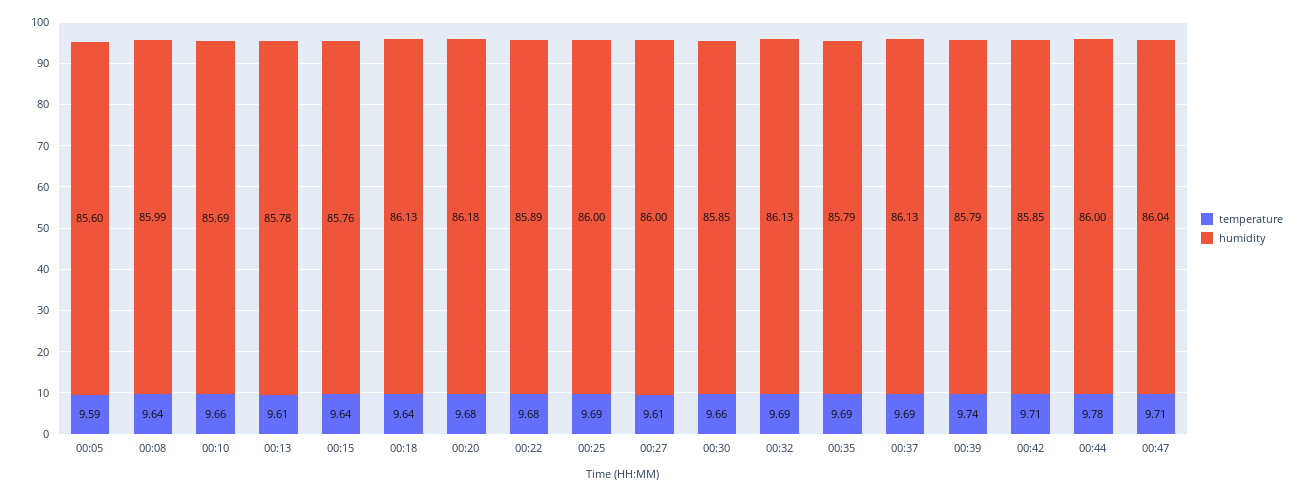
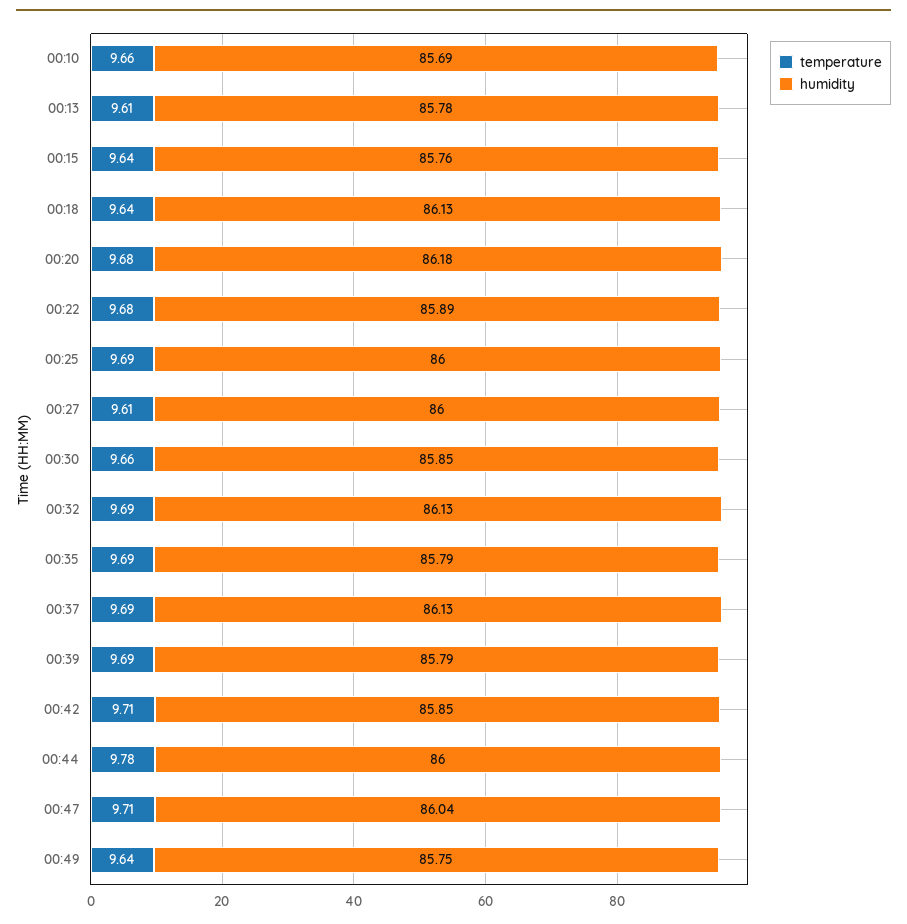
temperature, 00:05: 9.59 -> none
humidity, 00:05: 85.6 -> none
temperature, 00:08: 9.64 -> none
humidity, 00:08: 85.99 -> none
temperature, 00:39: 9.74 -> 9.69
temperature, 00:49: none -> 9.64
humidity, 00:49: none -> 85.75

